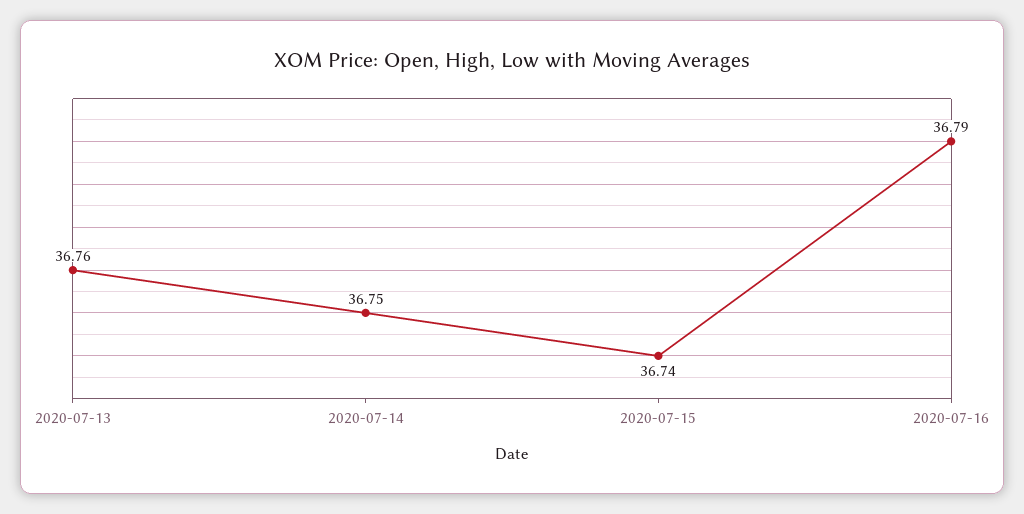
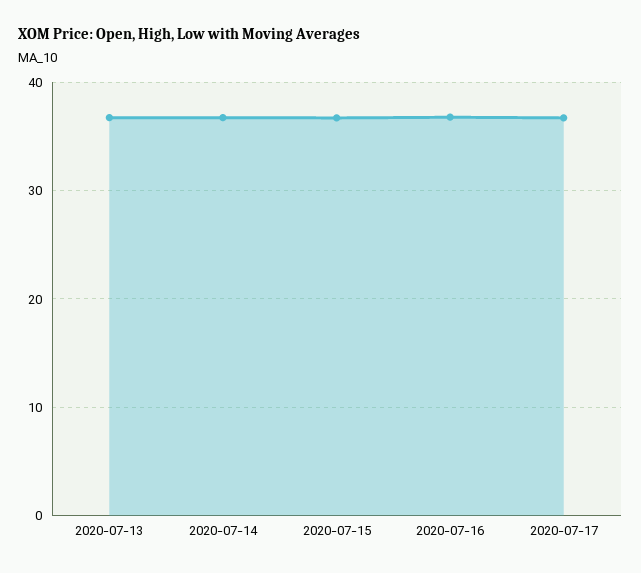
2020-07-17: none -> 37

